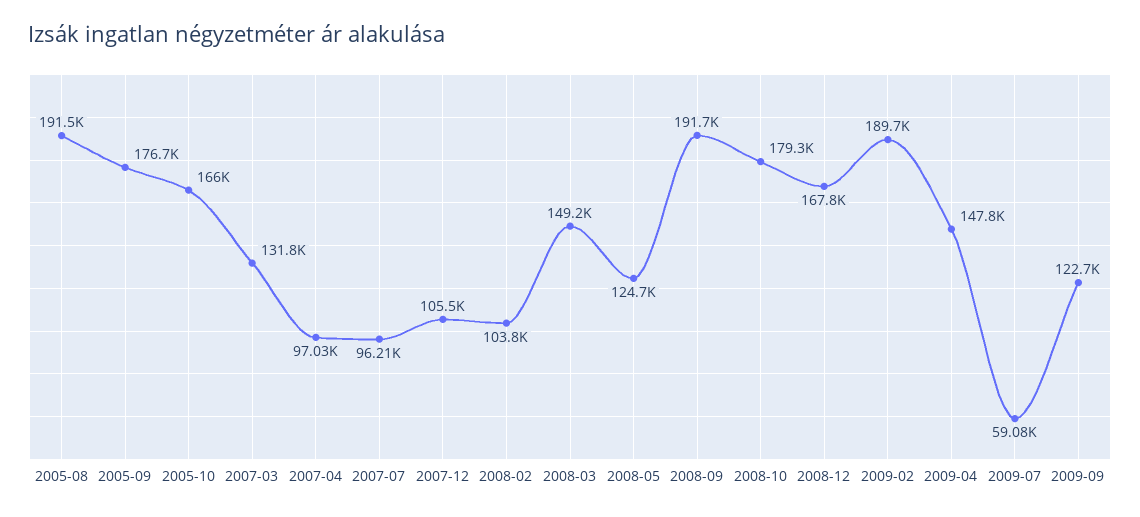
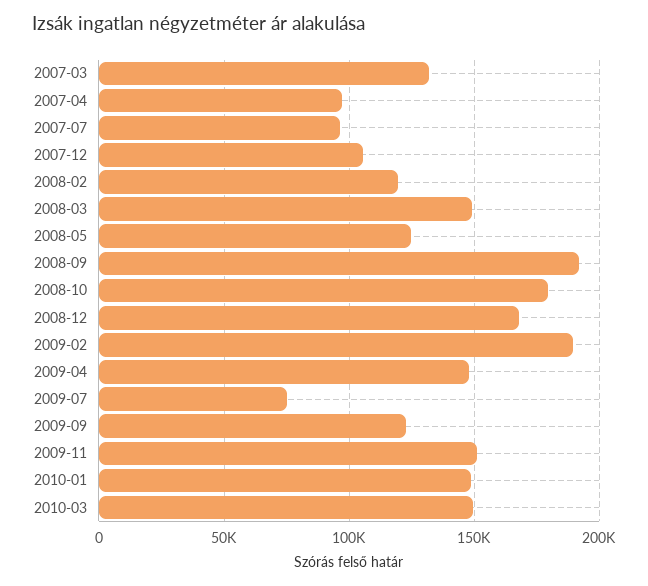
2005-08: 191500 -> none
2005-09: 176700 -> none
2005-10: 166000 -> none
2008-02: 103800 -> 120000
2009-07: 59080 -> 75000
2009-11: none -> 150000
2010-01: none -> 150000
2010-03: none -> 150000

